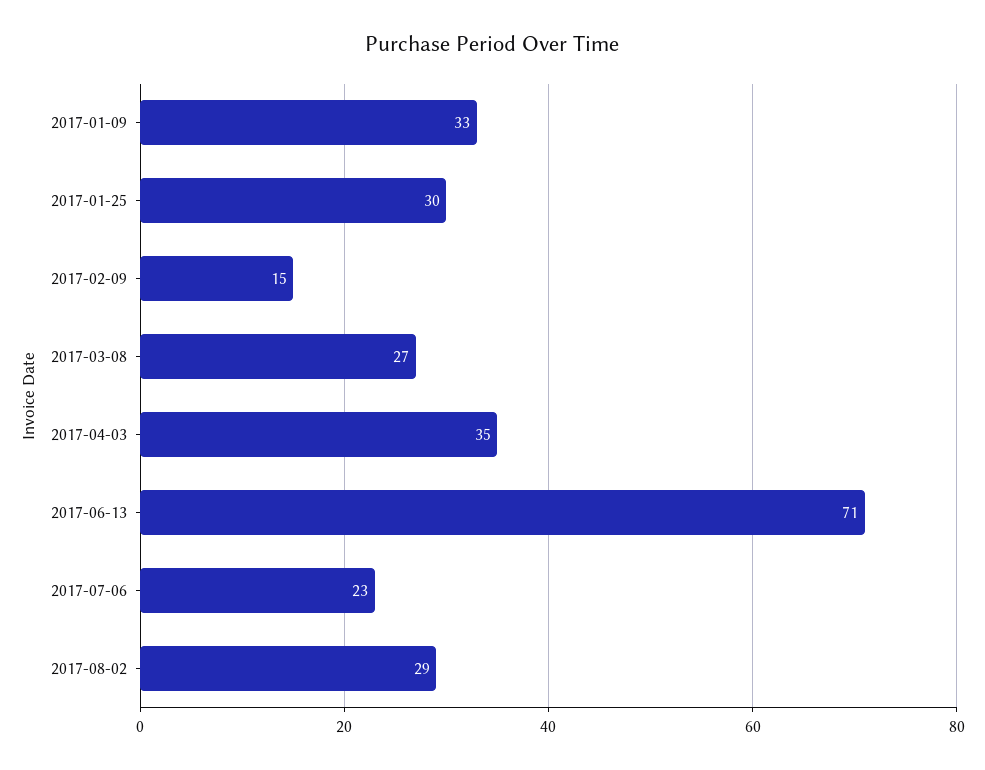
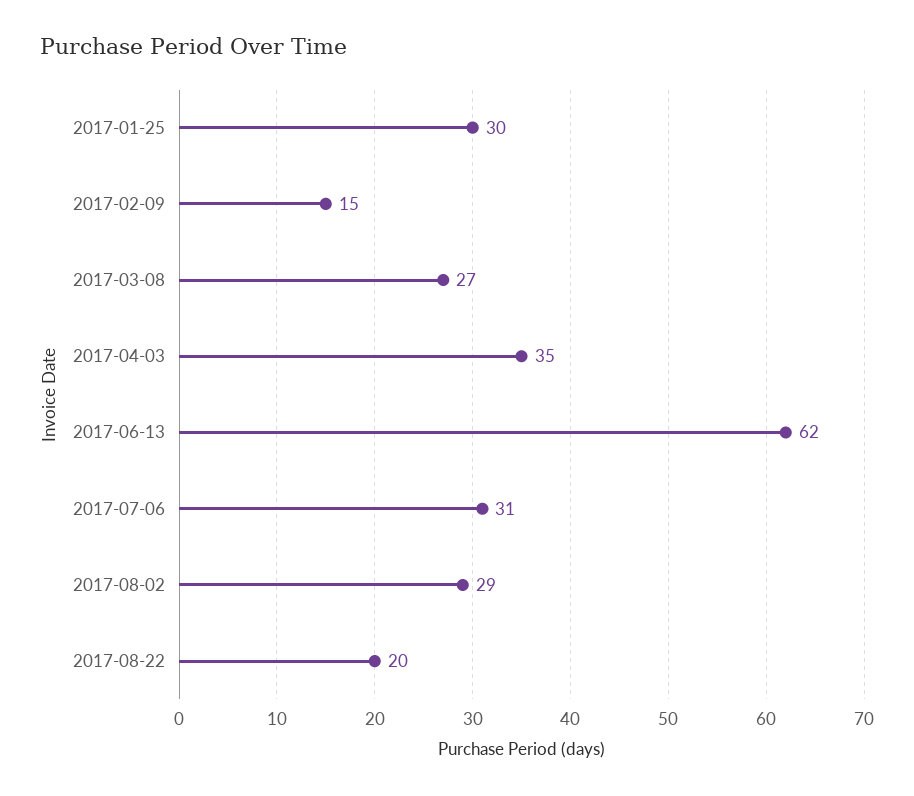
2017-01-09: 33 -> none
2017-06-13: 71 -> 62
2017-07-06: 23 -> 31
2017-08-22: none -> 20

